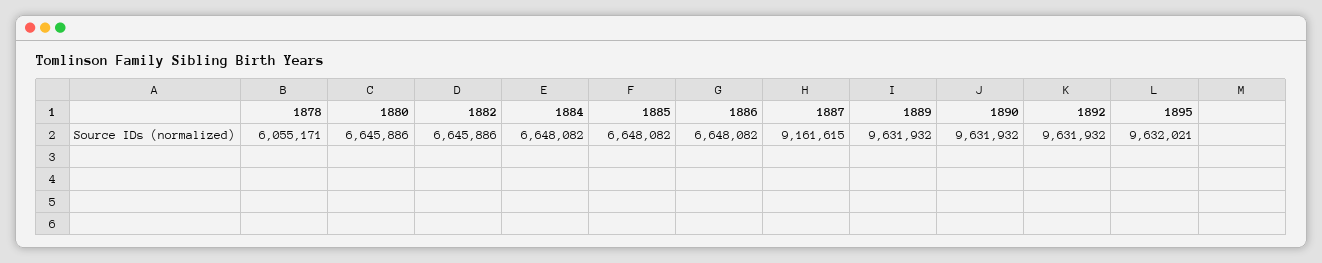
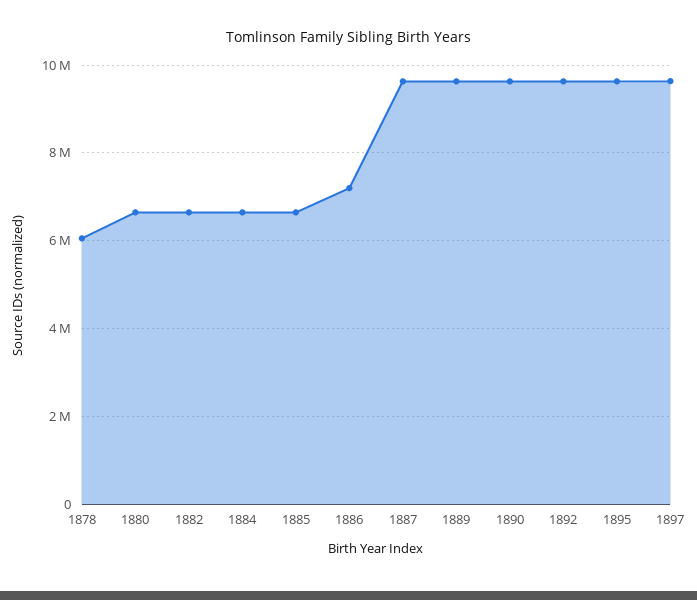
1886: 6648082 -> 7200000
1887: 9161615 -> 9600000
1897: none -> 9600000

